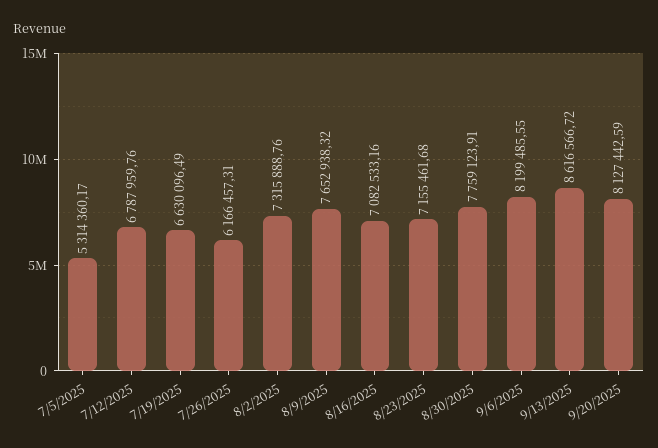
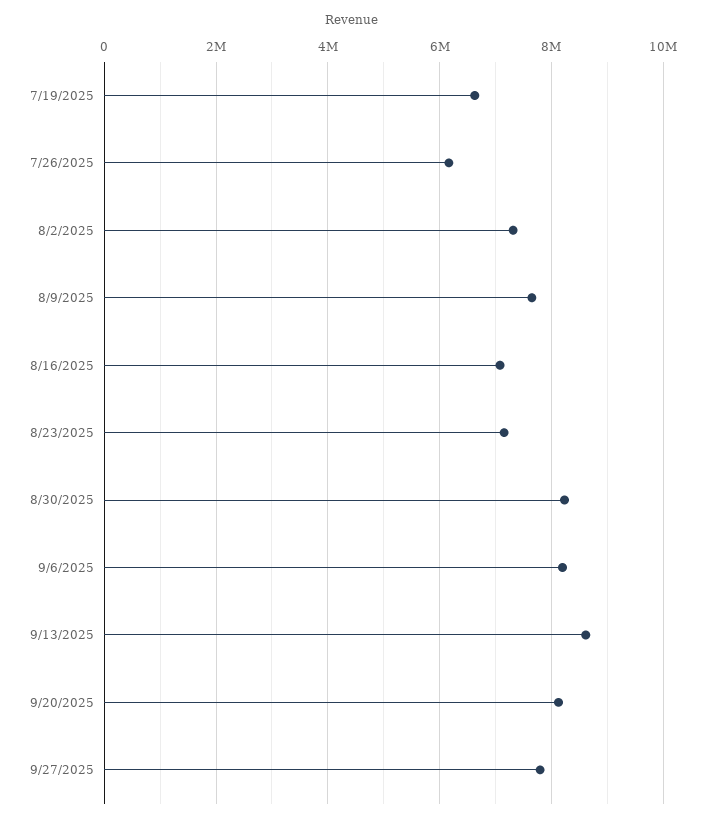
7/5/2025: 5314360.17 -> none
7/12/2025: 6787959.76 -> none
8/30/2025: 7759123.91 -> 8200000
9/27/2025: none -> 7800000

